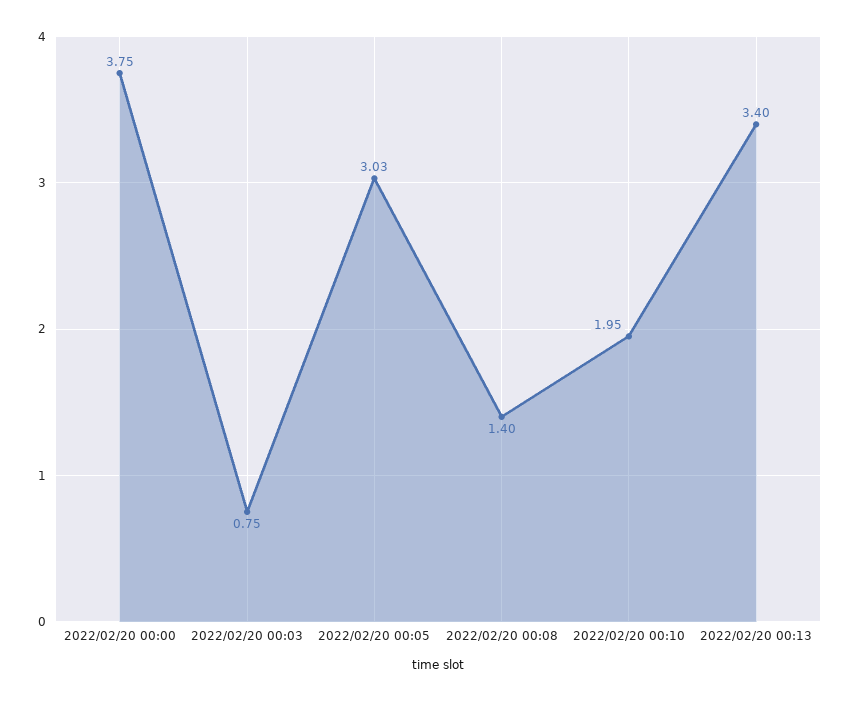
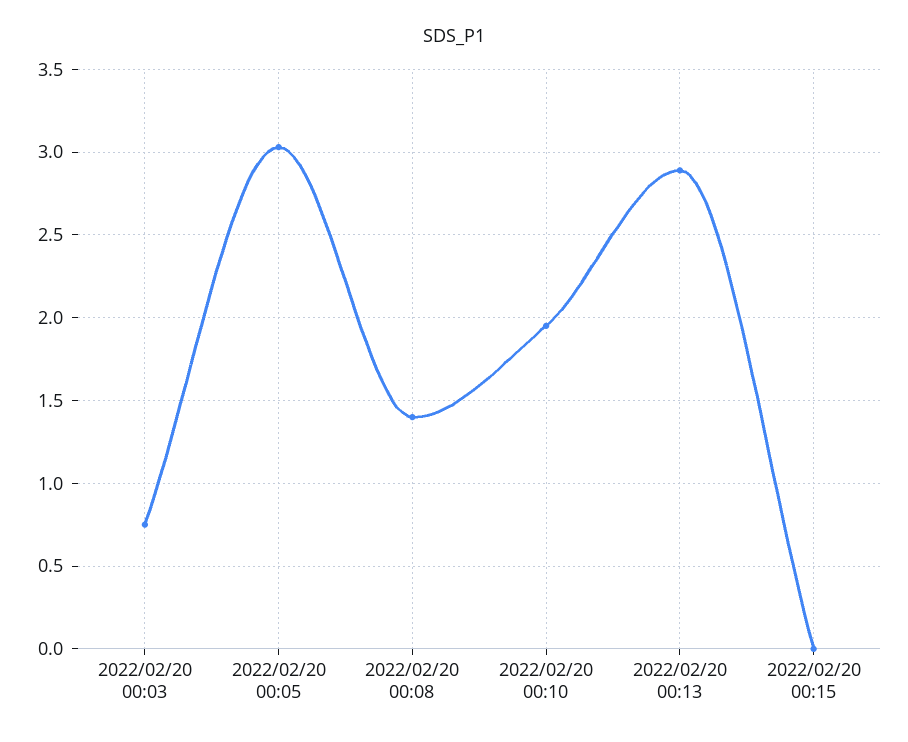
2022/02/20 00:00: 3.75 -> none
2022/02/20 00:13: 3.4 -> 2.9
2022/02/20 00:15: none -> 0

